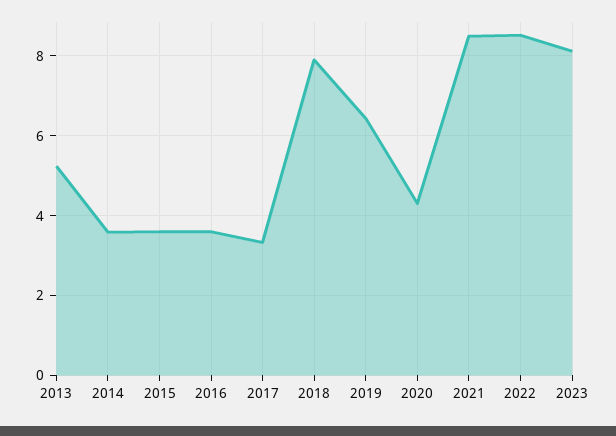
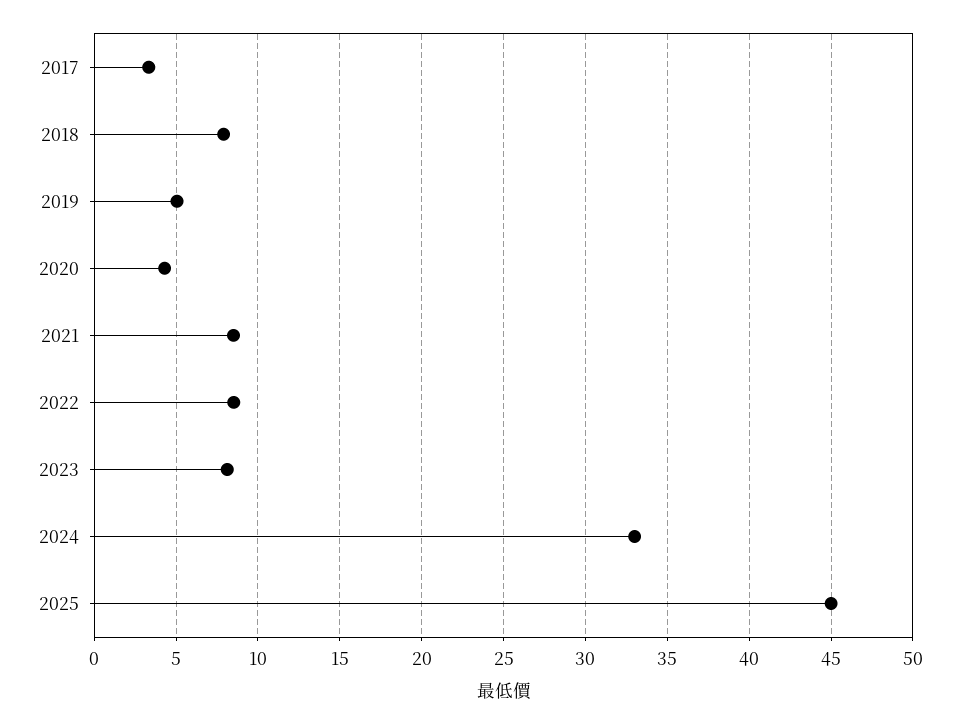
2013: 5.2 -> none
2014: 3.6 -> none
2015: 3.6 -> none
2016: 3.6 -> none
2019: 6.4 -> 5
2024: none -> 33
2025: none -> 45

